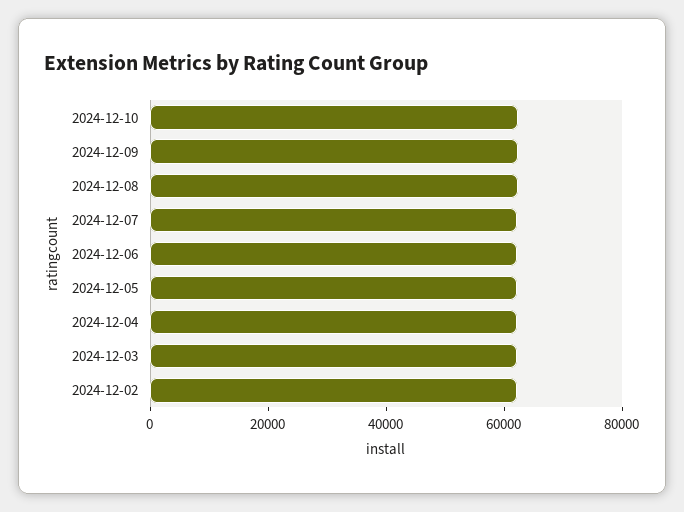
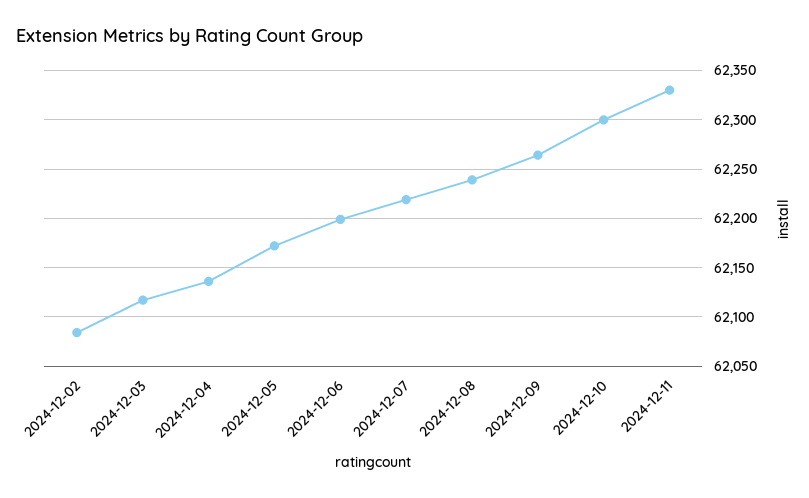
2024-12-11: none -> 62330

